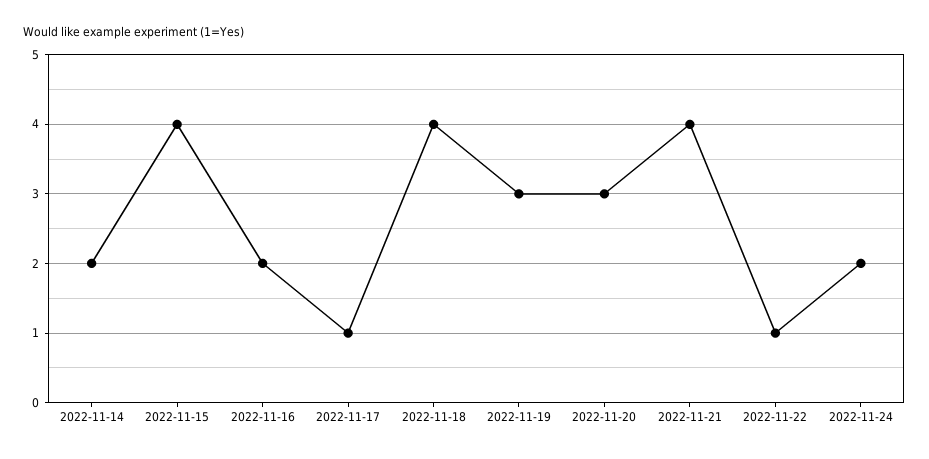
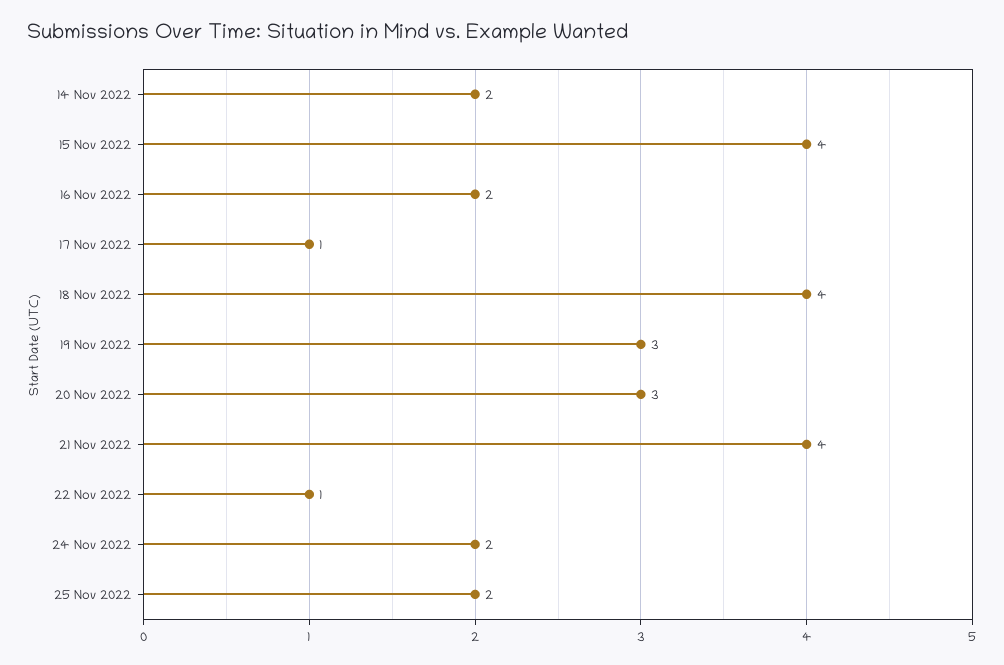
25 Nov 2022: none -> 2

